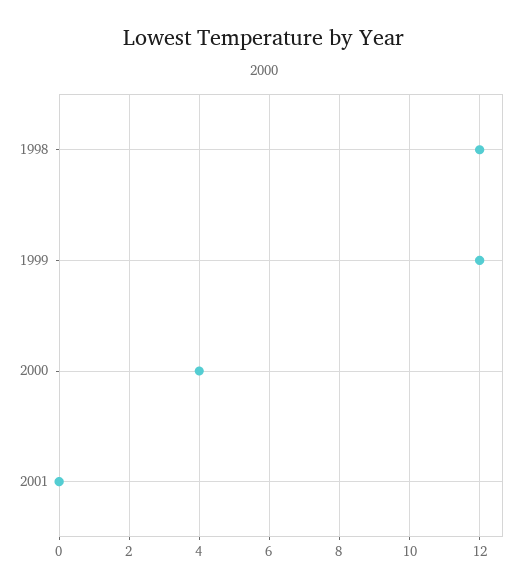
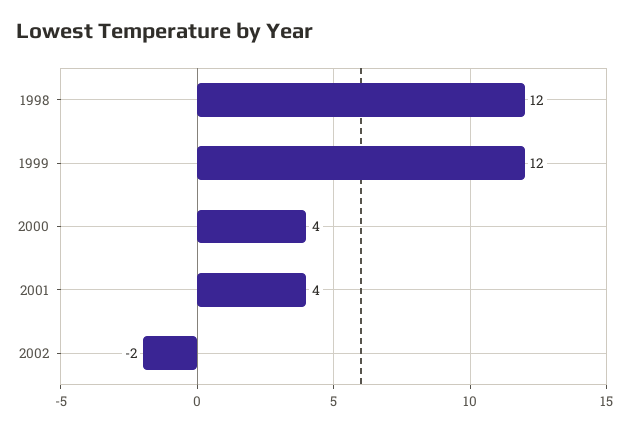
2001: 0 -> 4
2002: none -> -2

